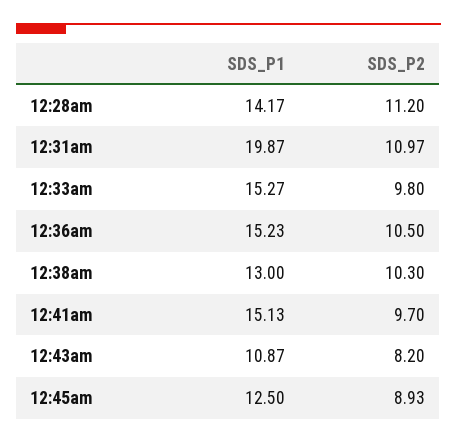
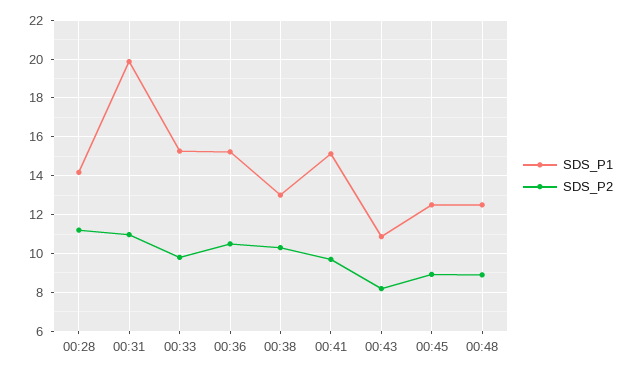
SDS_P1, 00:48: none -> 12.5
SDS_P2, 00:48: none -> 9

